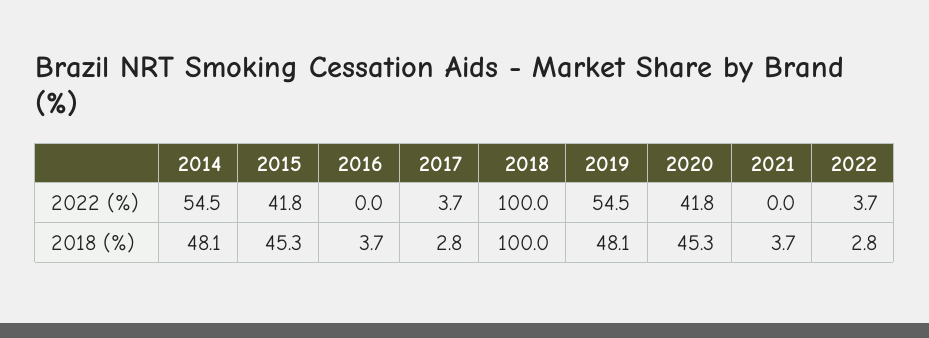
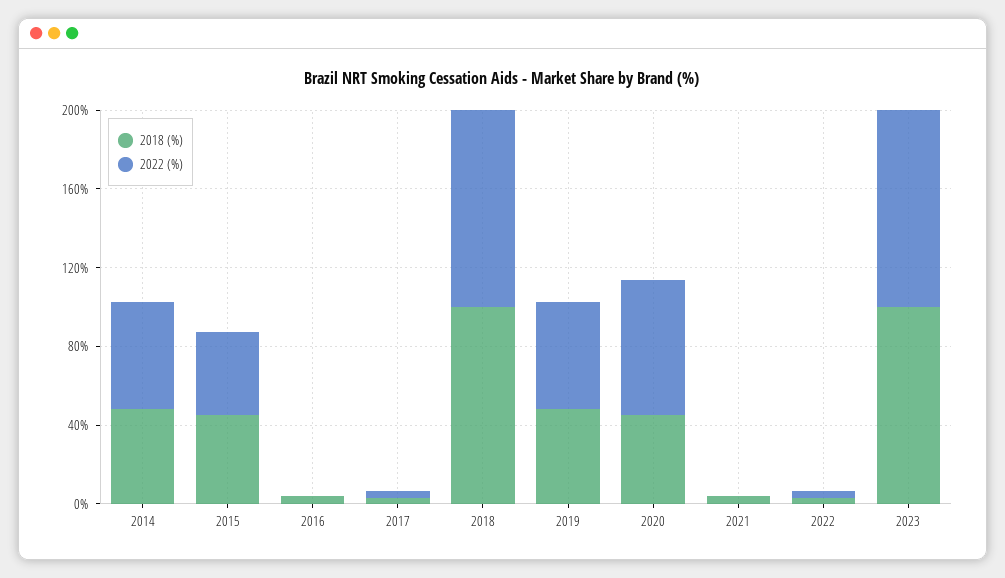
2022 (%), 2020: 41.8 -> 70
2018 (%), 2023: none -> 100
2022 (%), 2023: none -> 100

